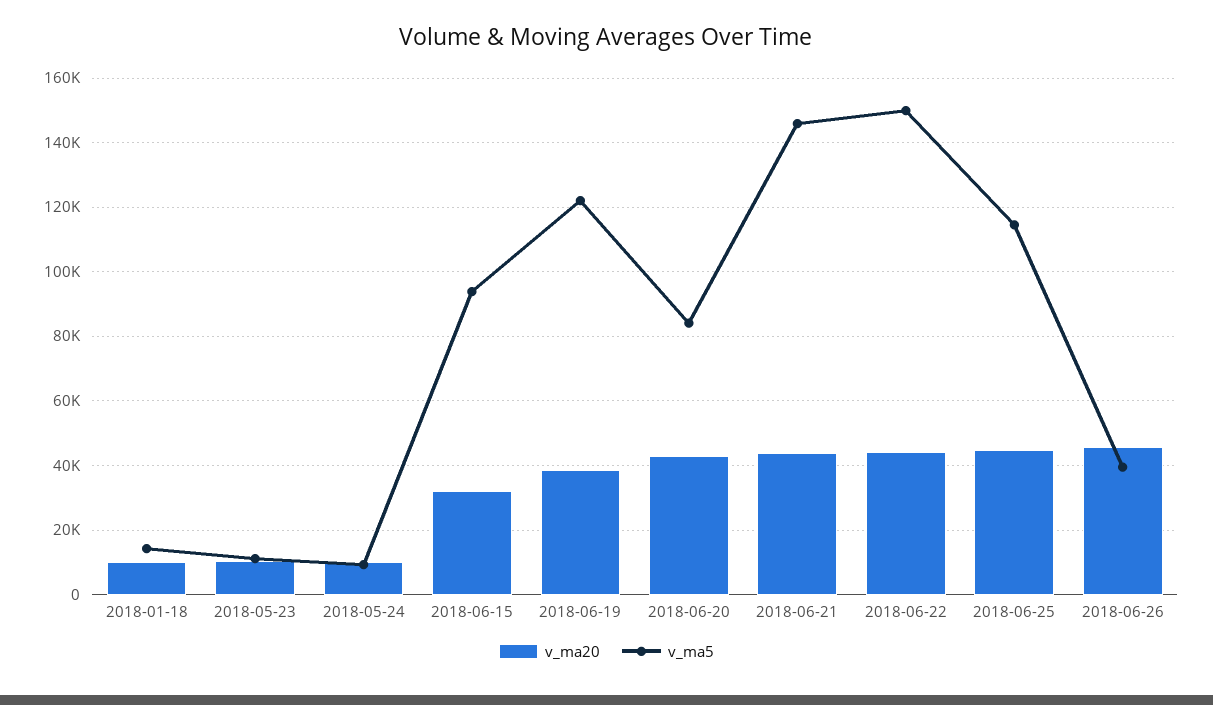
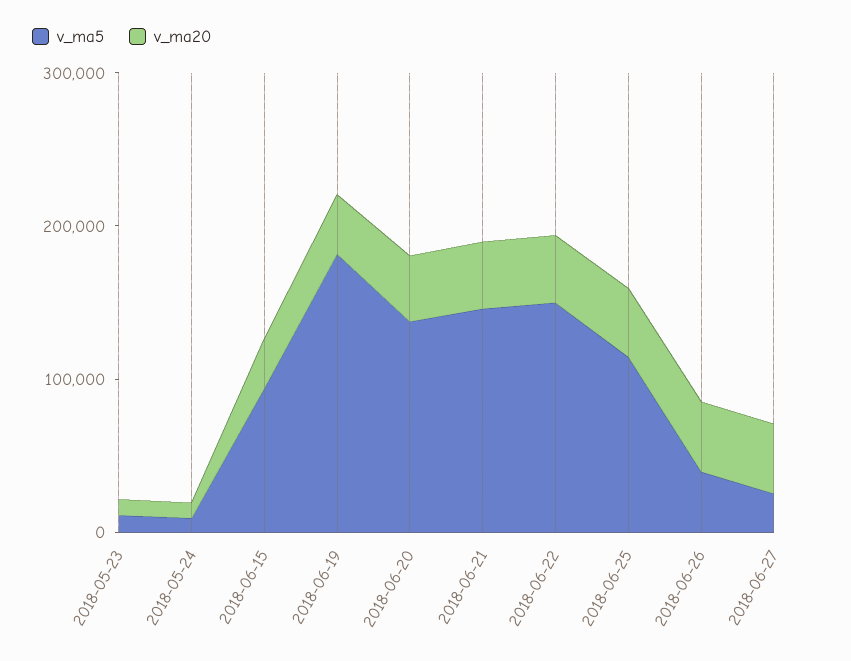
v_ma20, 2018-01-18: 10000 -> none
v_ma5, 2018-01-18: 14000 -> none
v_ma5, 2018-06-19: 122000 -> 180000
v_ma5, 2018-06-20: 84000 -> 140000
v_ma5, 2018-06-27: none -> 20000
v_ma20, 2018-06-27: none -> 40000

